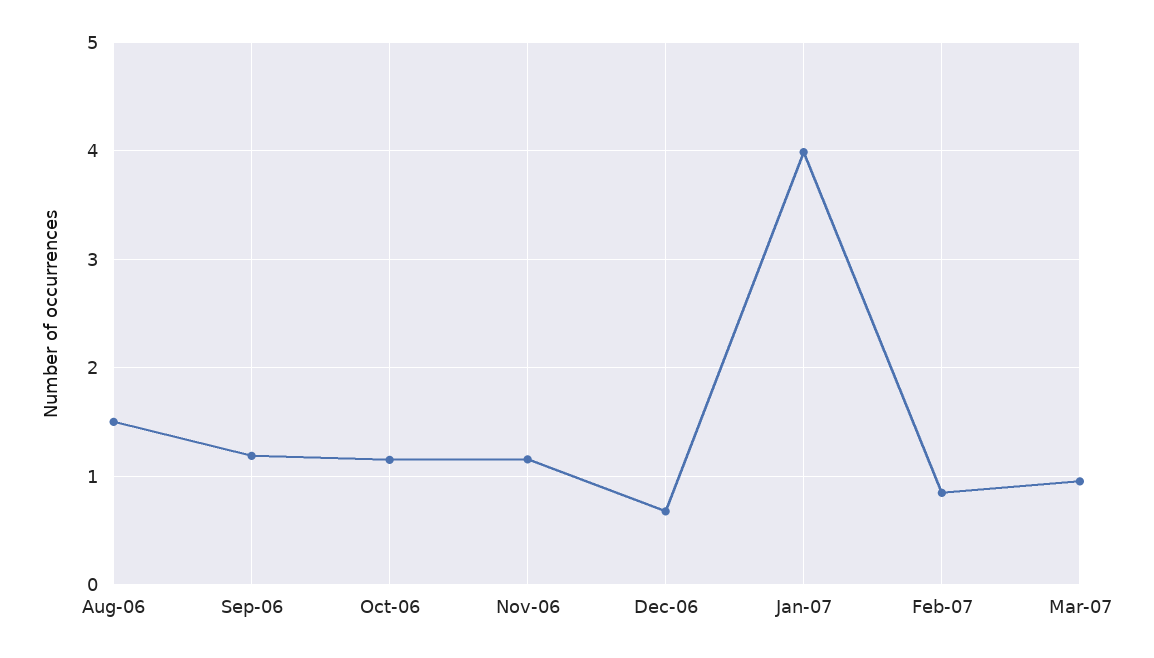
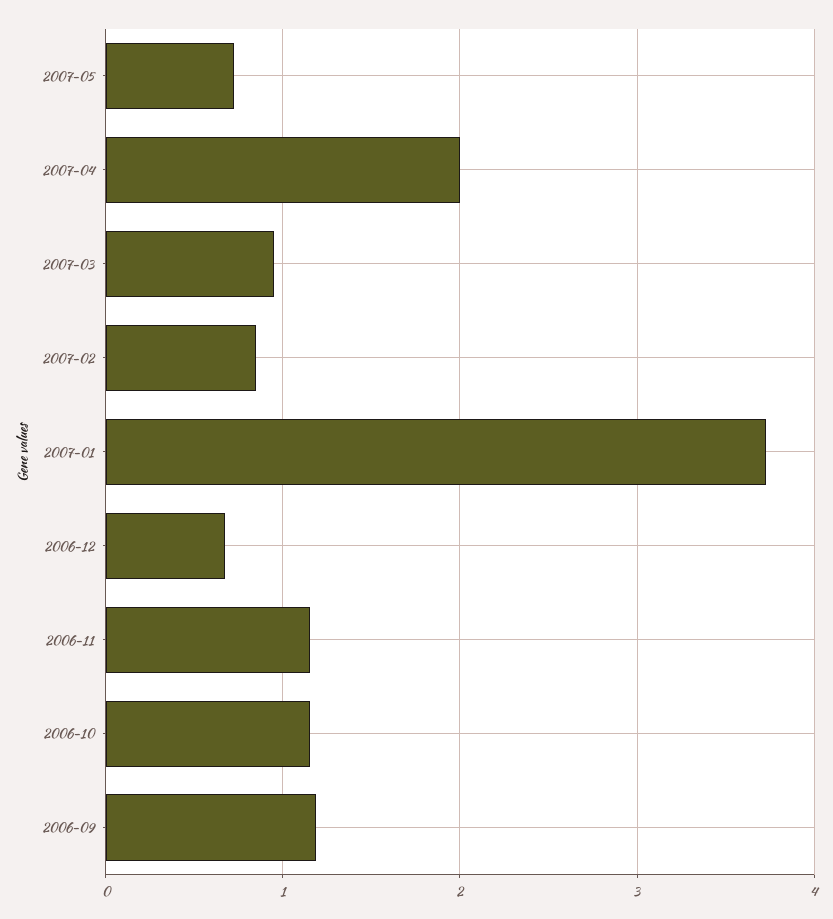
Aug-06: 1.5 -> none
Jan-07: 4 -> 3.7
2007-05: none -> 0.7
2007-04: none -> 2

